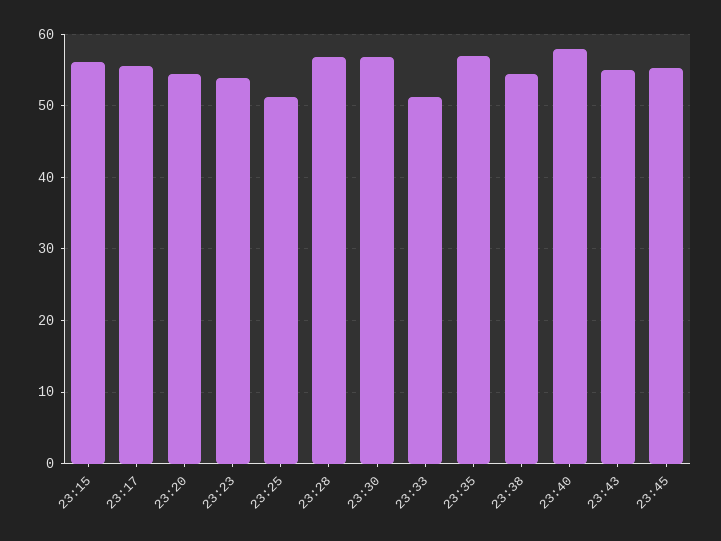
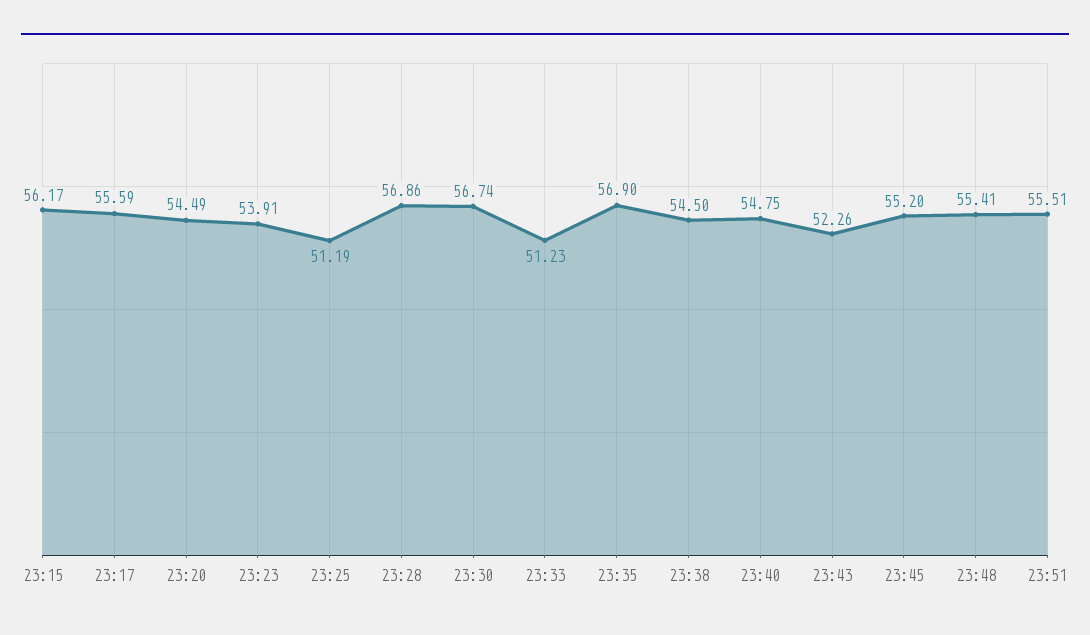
23:40: 58 -> 54.75
23:43: 55 -> 52.26
23:48: none -> 55.41
23:51: none -> 55.51

